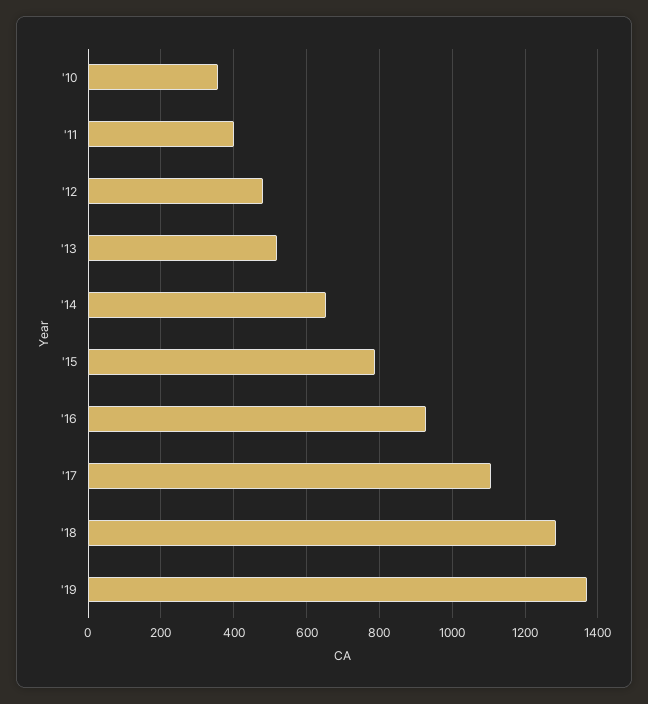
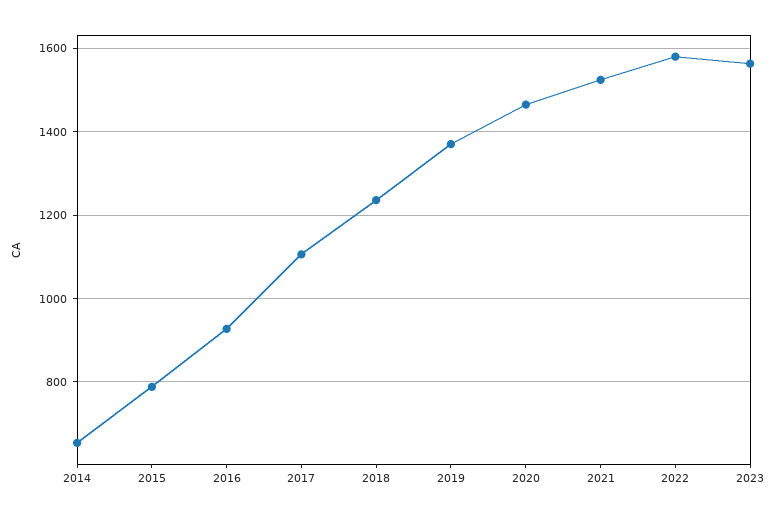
'10: 360 -> none
'11: 400 -> none
'12: 480 -> none
'13: 520 -> none
'18: 1280 -> 1240
2020: none -> 1460
2021: none -> 1520
2022: none -> 1580
2023: none -> 1560

